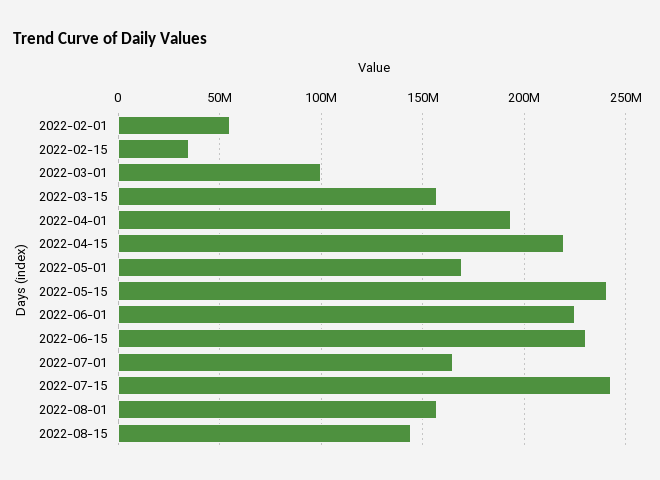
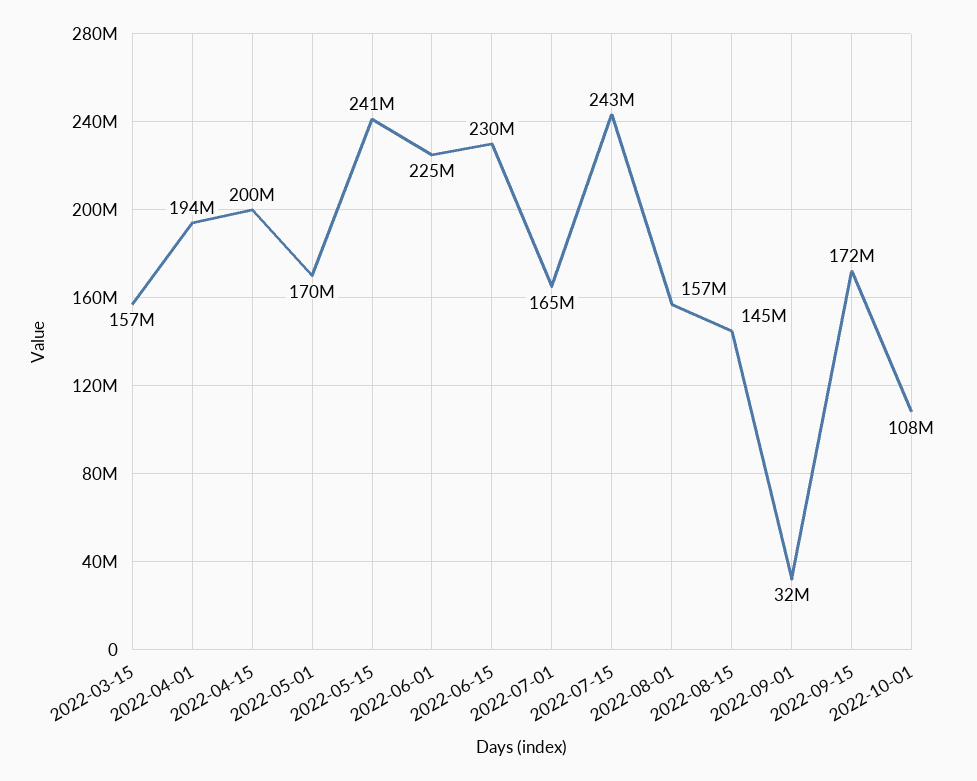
2022-02-01: 55000000 -> none
2022-02-15: 35000000 -> none
2022-03-01: 100000000 -> none
2022-04-15: 220000000 -> 200000000
2022-09-01: none -> 32000000
2022-09-15: none -> 172000000
2022-10-01: none -> 108000000

